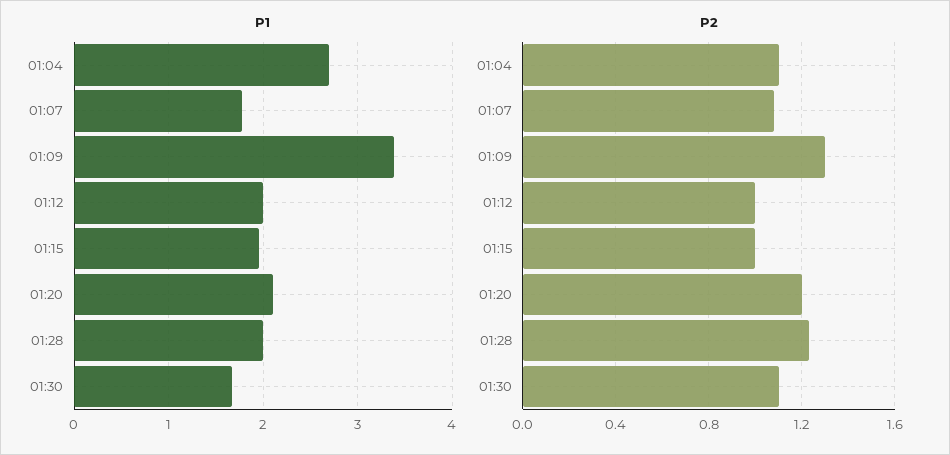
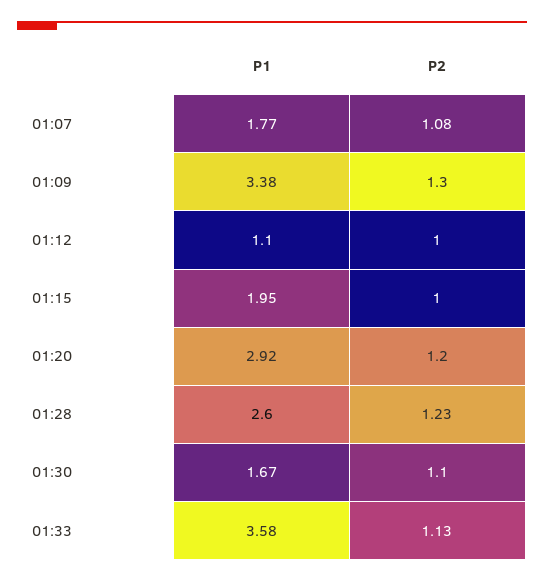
P1, 01:04: 2.7 -> none
P1, 01:12: 2 -> 1.1
P1, 01:20: 2.1 -> 2.92
P1, 01:28: 2 -> 2.6
P2, 01:04: 1.1 -> none
P1, 01:33: none -> 3.58
P2, 01:33: none -> 1.13

